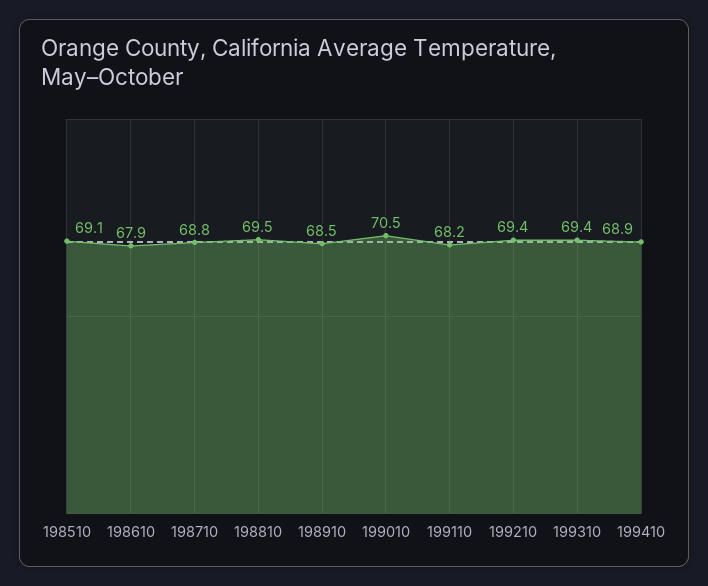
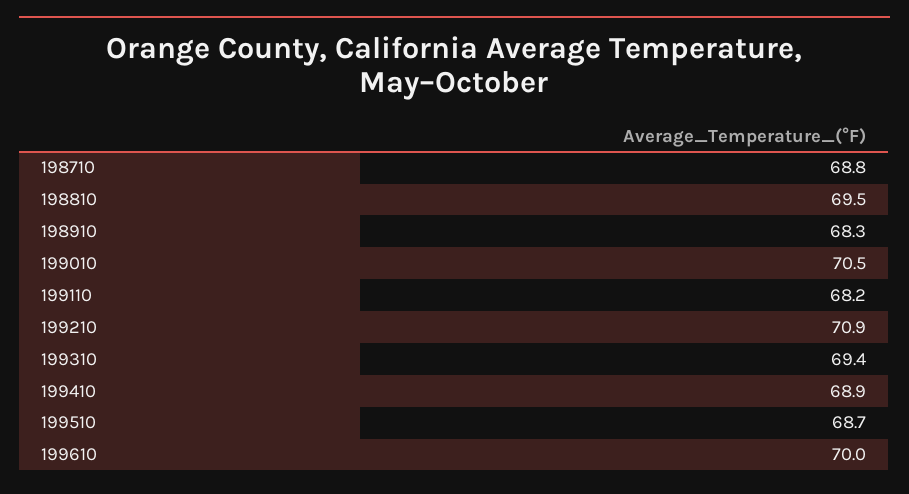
198510: 69.1 -> none
198610: 67.9 -> none
198910: 68.5 -> 68.3
199210: 69.4 -> 70.9
199510: none -> 68.7
199610: none -> 70

